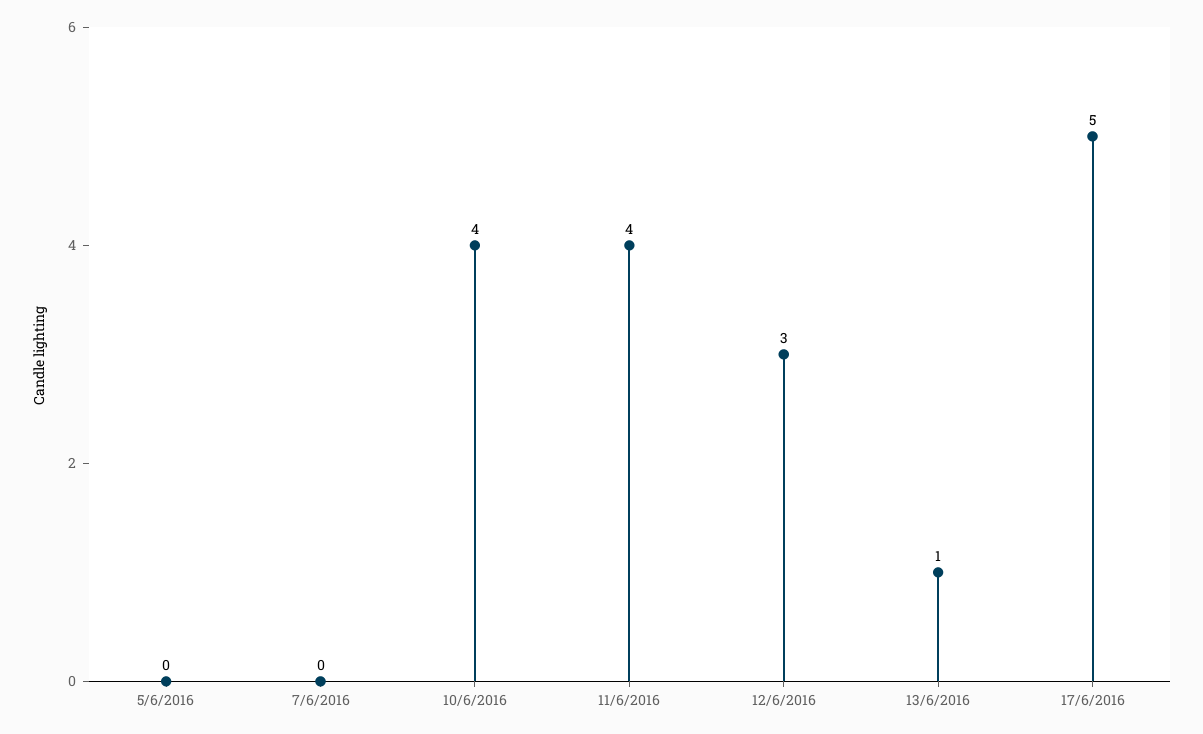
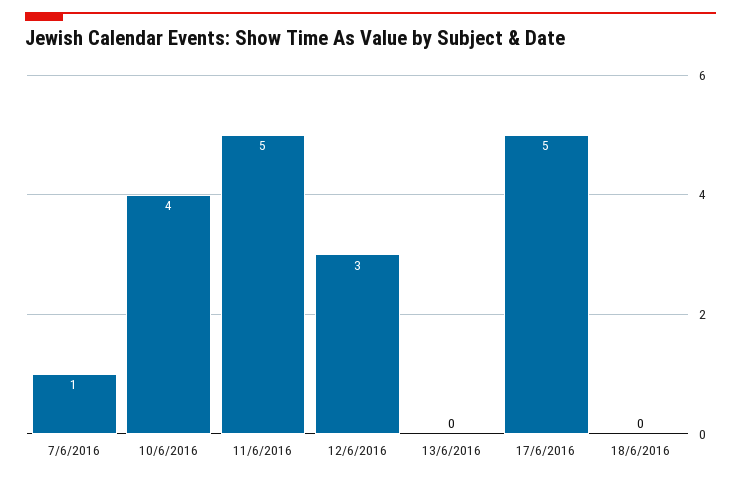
5/6/2016: 0 -> none
7/6/2016: 0 -> 1
11/6/2016: 4 -> 5
13/6/2016: 1 -> 0
18/6/2016: none -> 0

